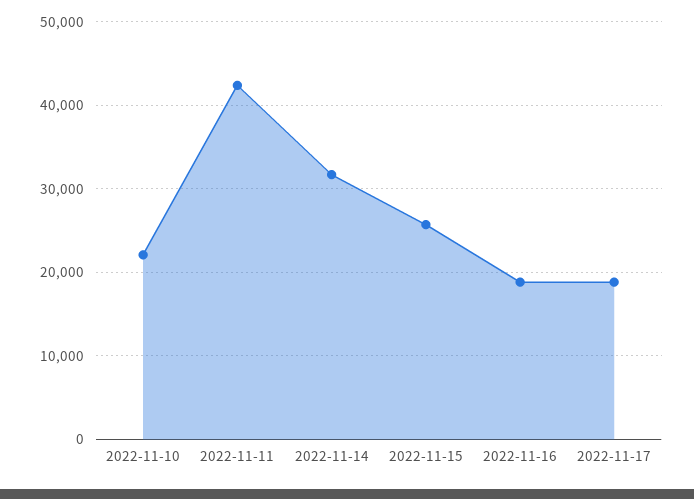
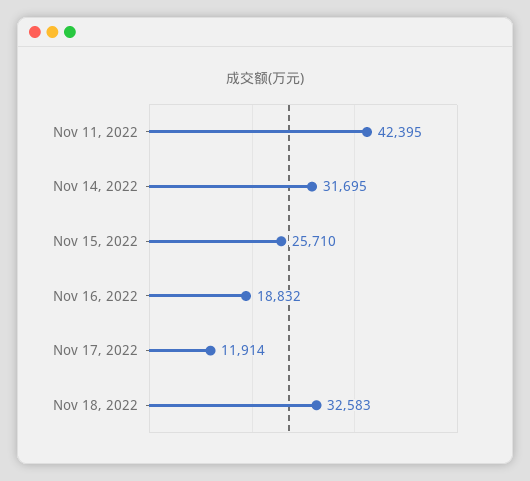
2022-11-10: 22000 -> none
2022-11-17: 19000 -> 11914
Nov 18, 2022: none -> 32583

